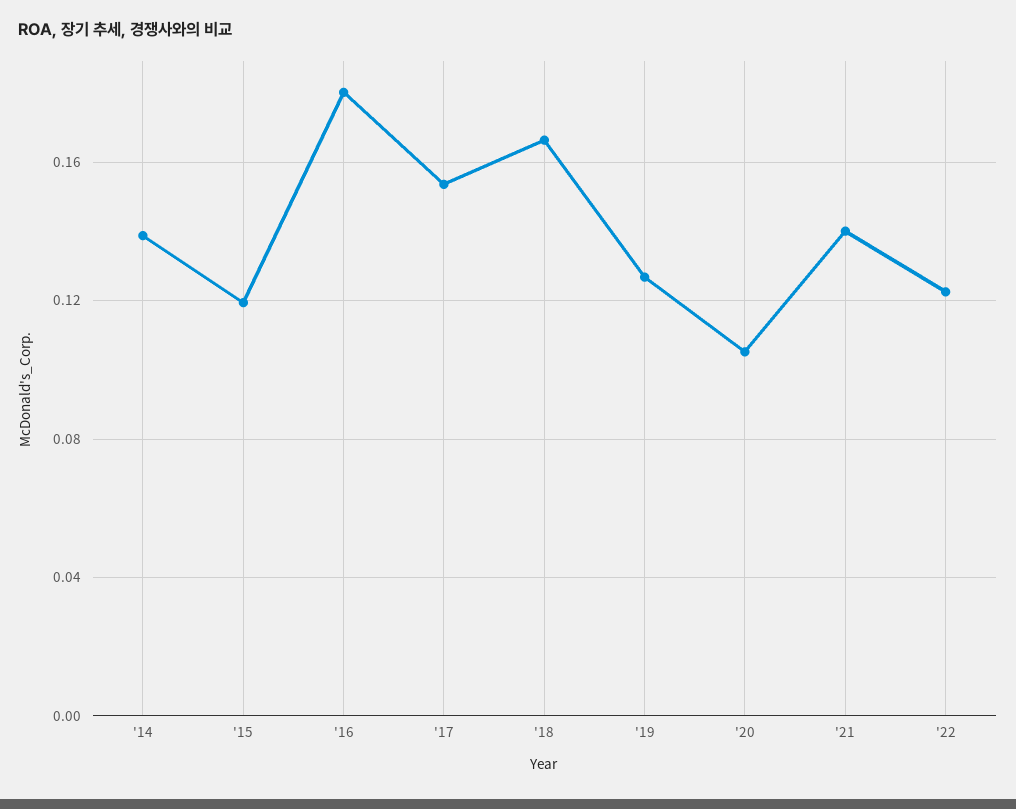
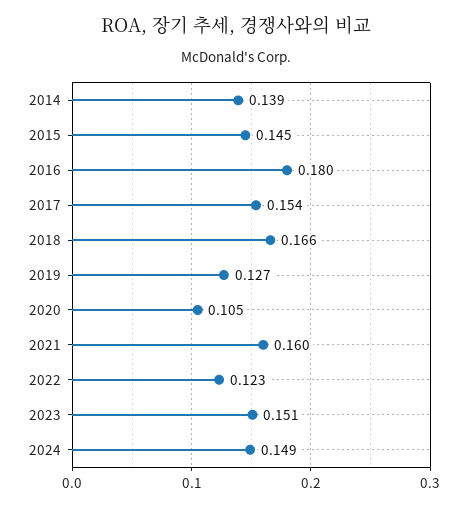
'15: 0.12 -> 0.145
'21: 0.14 -> 0.16
2023: none -> 0.151
2024: none -> 0.149

